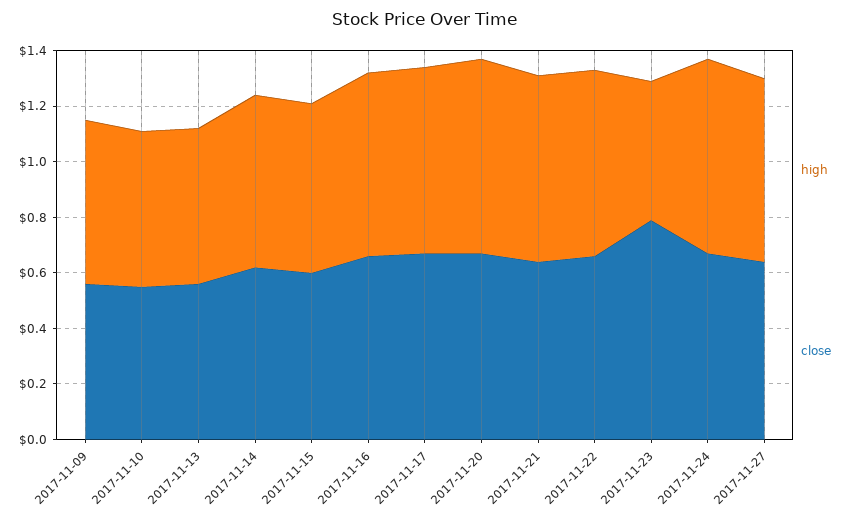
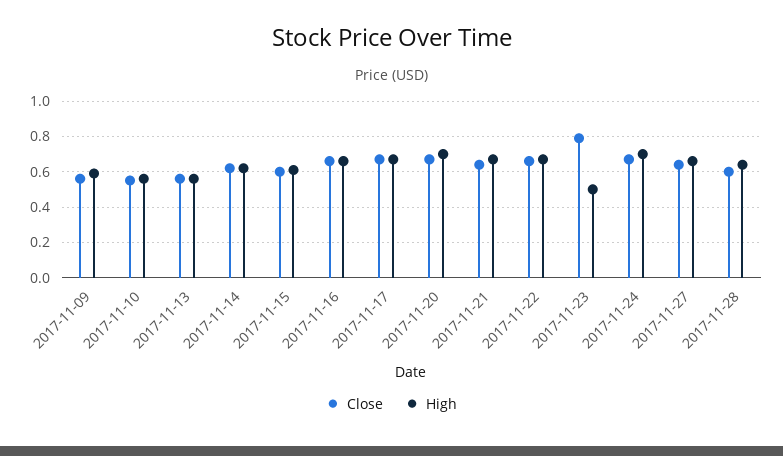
close, 2017-11-28: none -> 0.6
high, 2017-11-28: none -> 0.65

